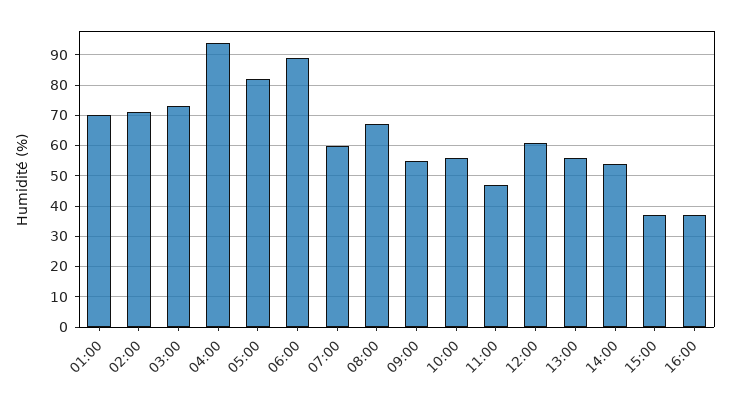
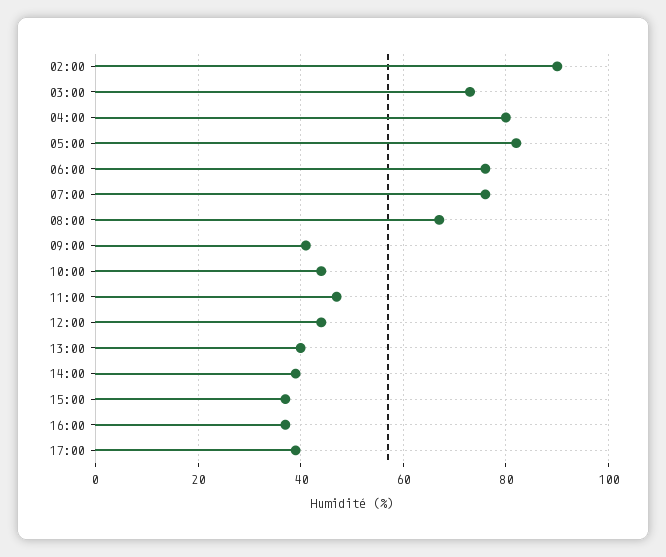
01:00: 70 -> none
02:00: 70 -> 90
04:00: 95 -> 80
06:00: 90 -> 75
07:00: 60 -> 75
09:00: 55 -> 40
10:00: 55 -> 45
12:00: 60 -> 45
13:00: 55 -> 40
14:00: 55 -> 40
17:00: none -> 40

